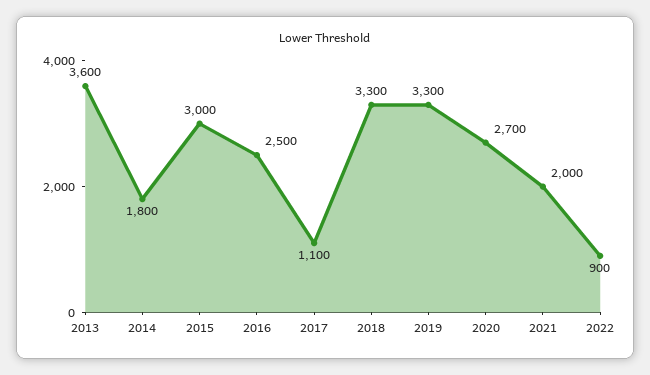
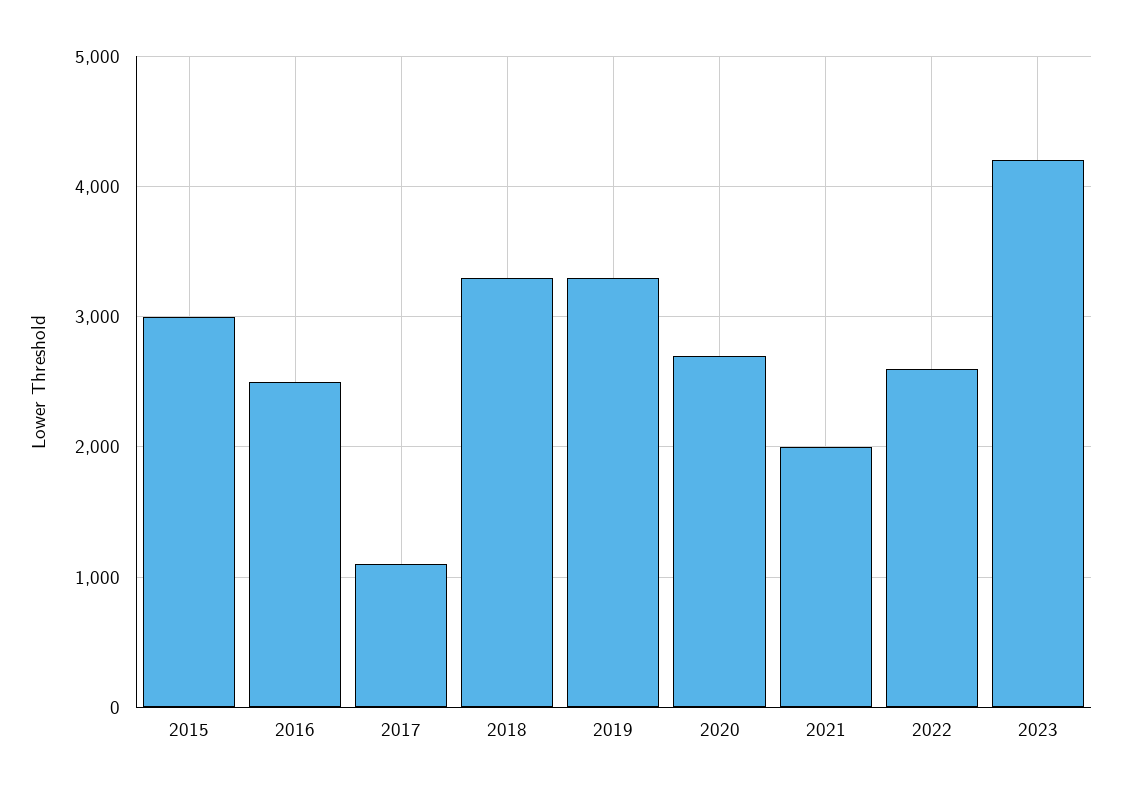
2013: 3600 -> none
2014: 1800 -> none
2022: 900 -> 2600
2023: none -> 4200

